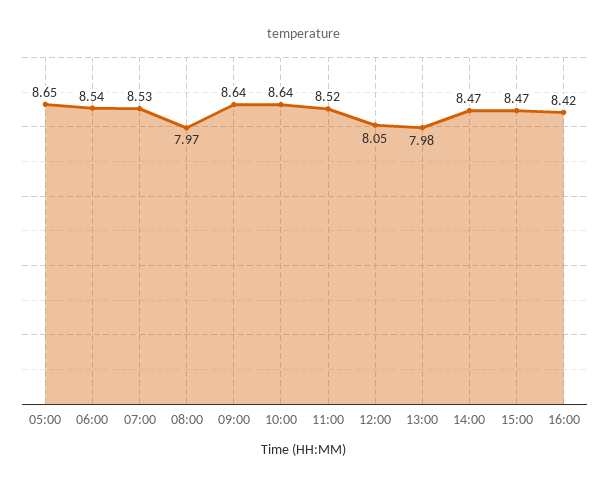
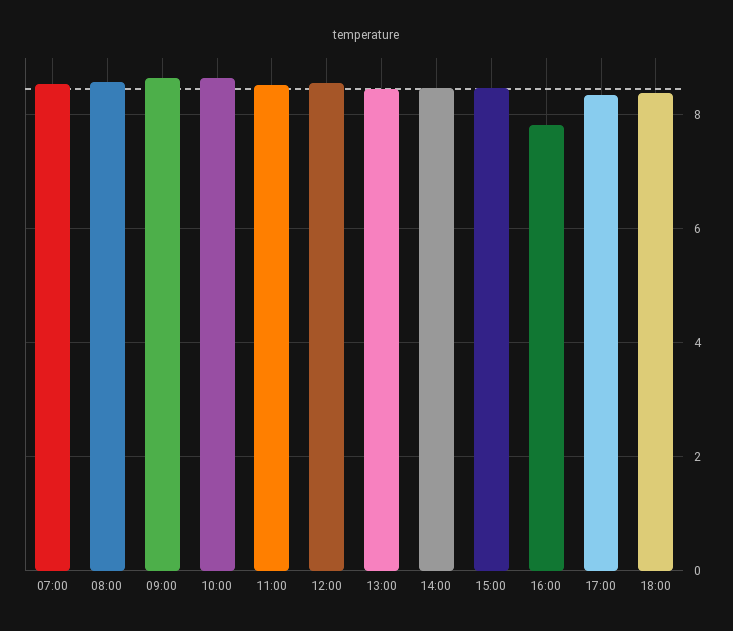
05:00: 8.65 -> none
06:00: 8.54 -> none
08:00: 7.97 -> 8.6
12:00: 8.05 -> 8.6
13:00: 7.98 -> 8.4
16:00: 8.42 -> 7.8
17:00: none -> 8.4
18:00: none -> 8.4

